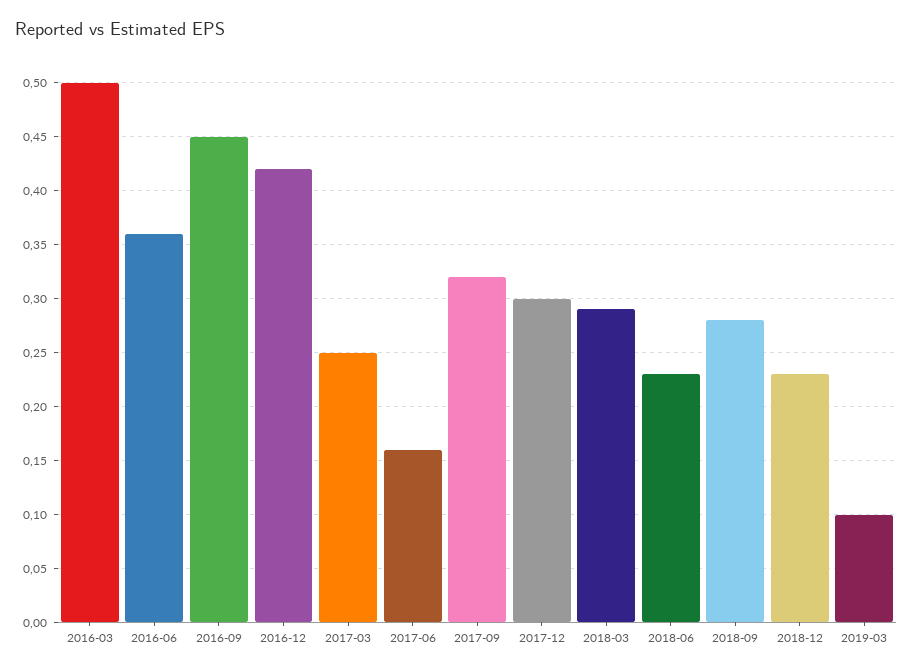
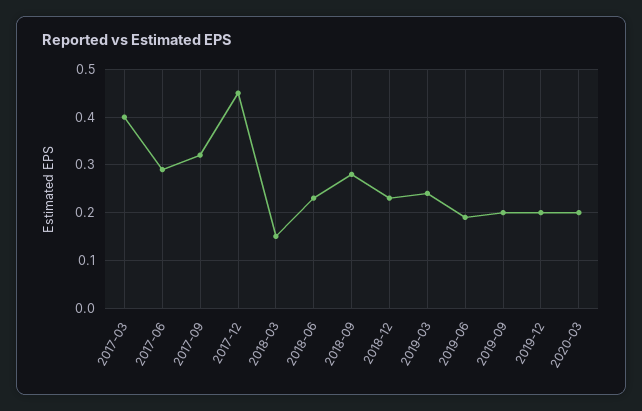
2016-03: 0.5 -> none
2016-06: 0.36 -> none
2016-09: 0.45 -> none
2016-12: 0.42 -> none
2017-03: 0.25 -> 0.4
2017-06: 0.16 -> 0.3
2017-12: 0.3 -> 0.45
2018-03: 0.29 -> 0.15
2019-03: 0.1 -> 0.25
2019-06: none -> 0.2
2019-09: none -> 0.2
2019-12: none -> 0.2
2020-03: none -> 0.2

